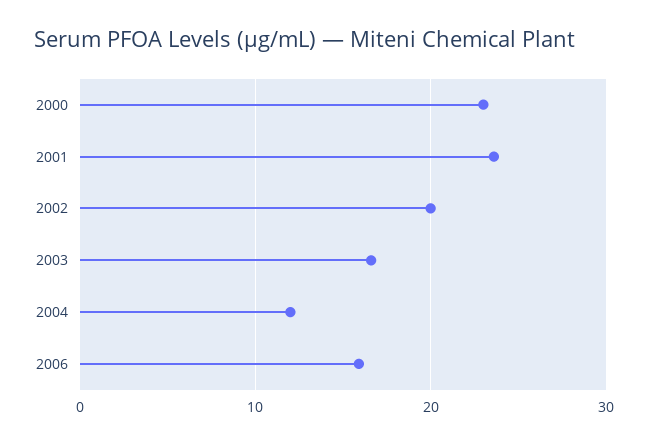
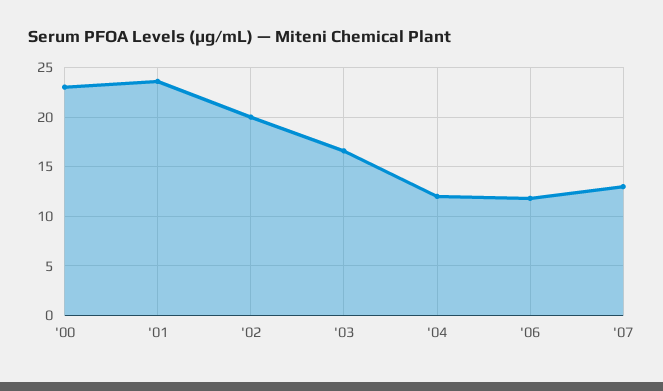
2006: 16 -> 12
'07: none -> 13

